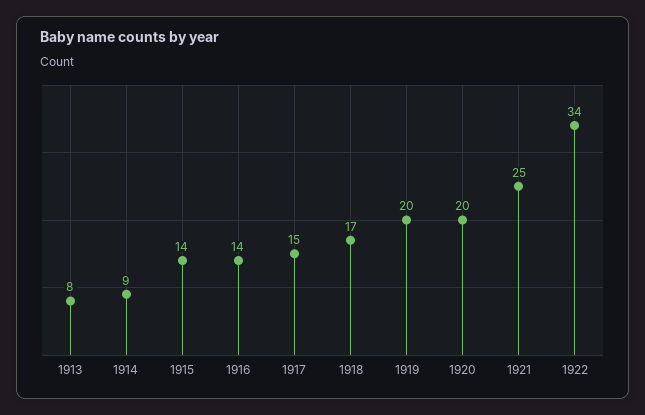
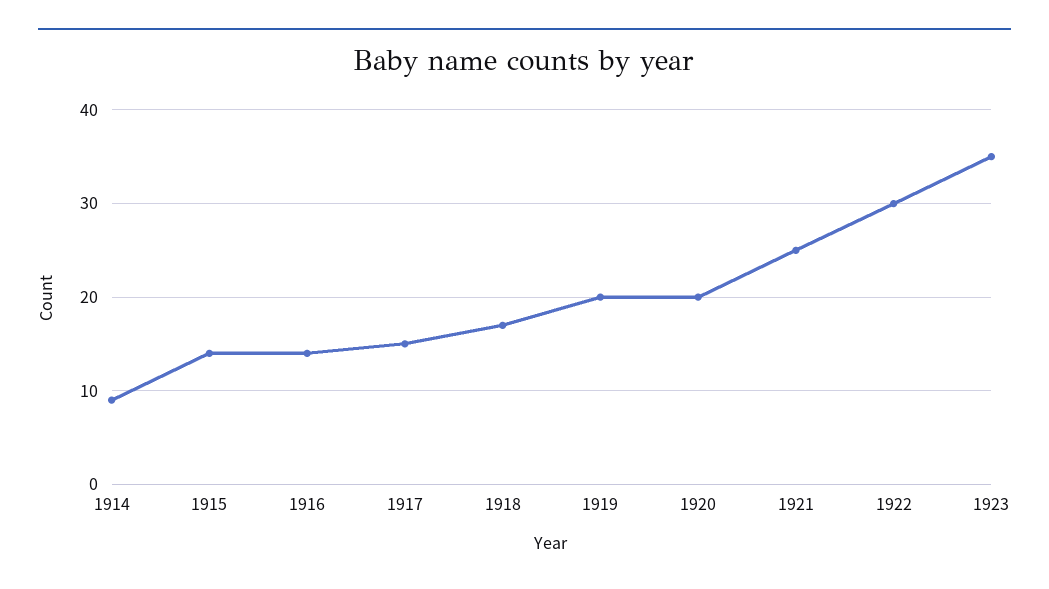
1913: 8 -> none
1922: 34 -> 30
1923: none -> 35

